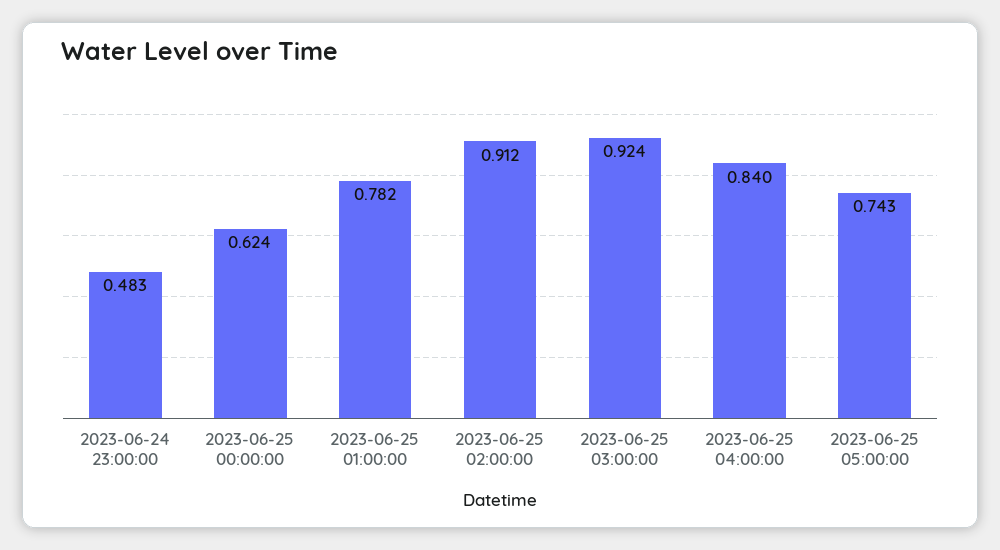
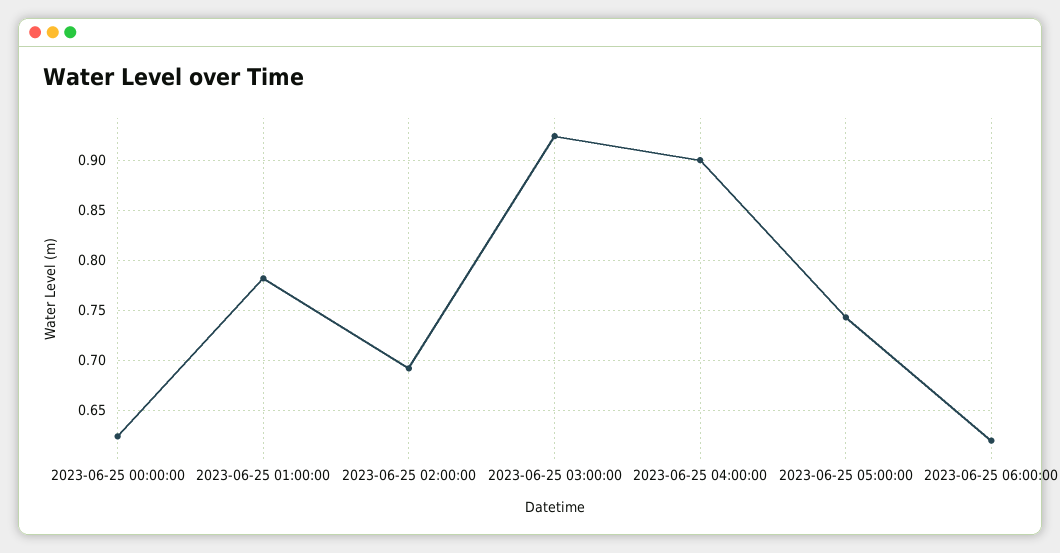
2023-06-24 23:00:00: 0.483 -> none
2023-06-25 02:00:00: 0.912 -> 0.69
2023-06-25 04:00:00: 0.84 -> 0.9
2023-06-25 06:00:00: none -> 0.62

